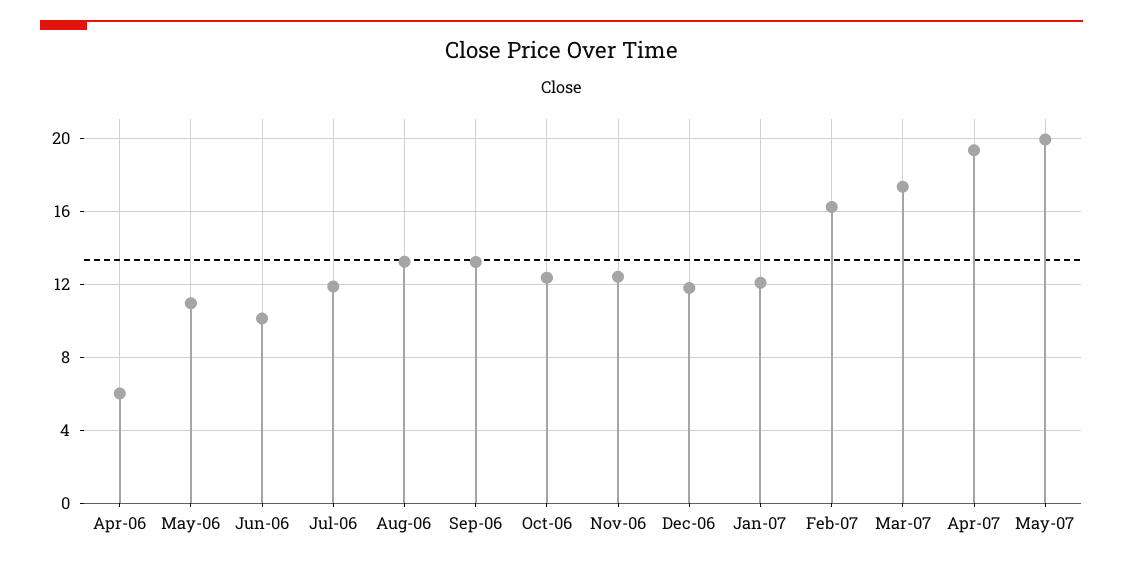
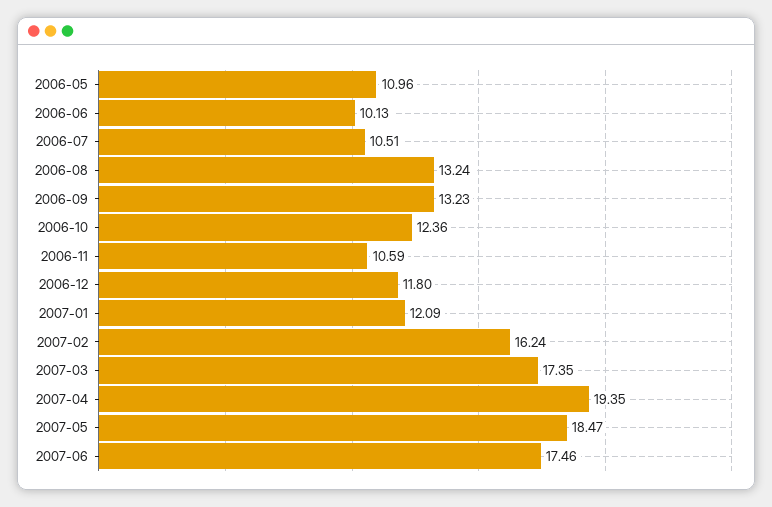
Apr-06: 6 -> none
Jul-06: 12 -> 10.51
Nov-06: 12.5 -> 10.59
May-07: 20 -> 18.47
2007-06: none -> 17.46

